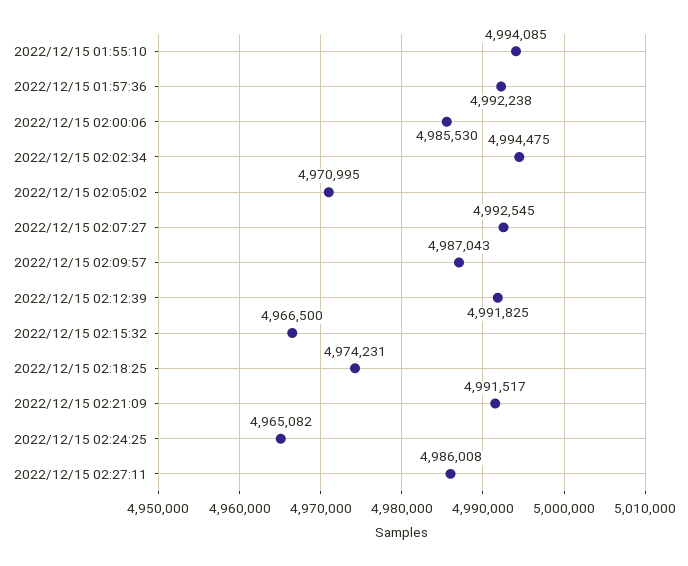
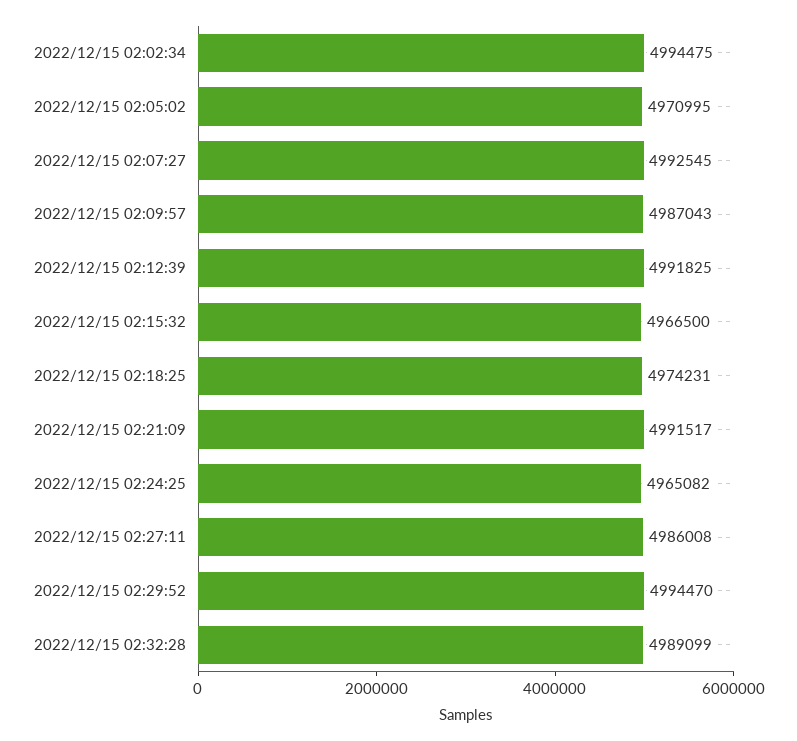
2022/12/15 01:55:10: 4994085 -> none
2022/12/15 01:57:36: 4992238 -> none
2022/12/15 02:00:06: 4985530 -> none
2022/12/15 02:29:52: none -> 4994470
2022/12/15 02:32:28: none -> 4989099

